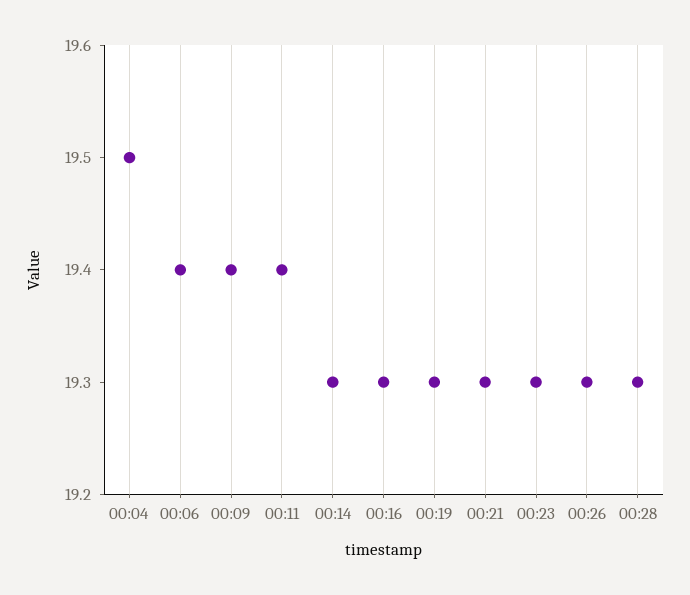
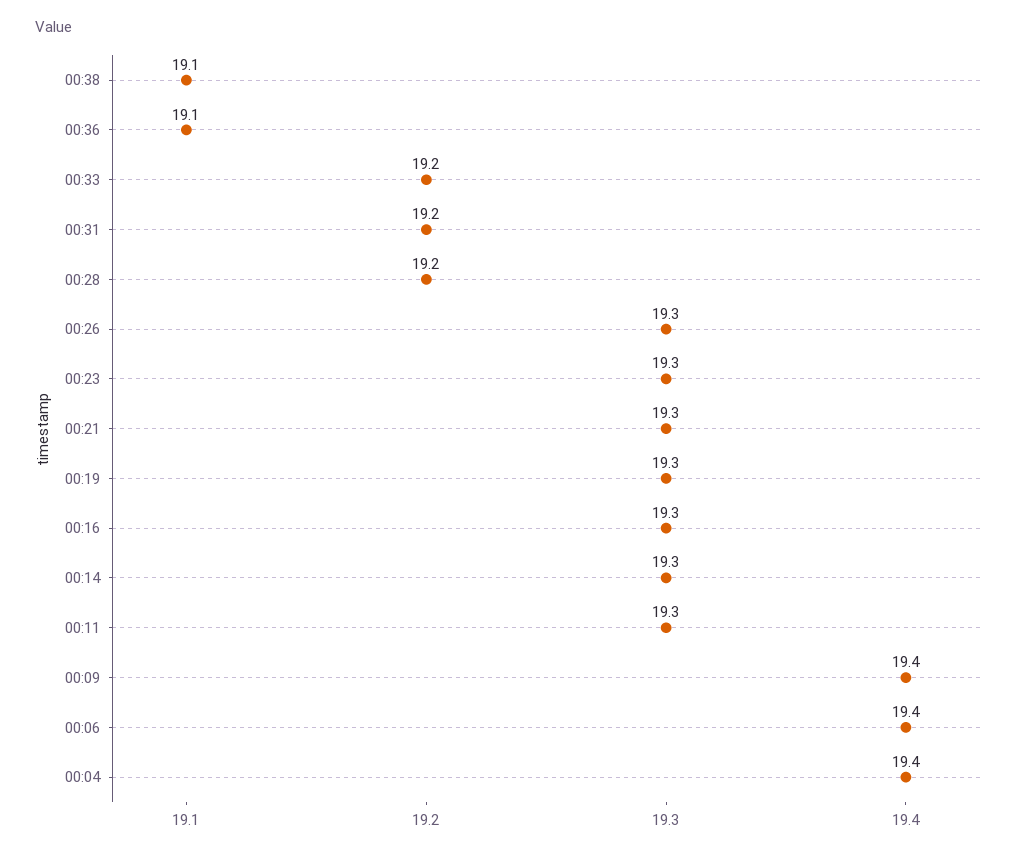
00:04: 19.5 -> 19.4
00:11: 19.4 -> 19.3
00:28: 19.3 -> 19.2
00:38: none -> 19.1
00:36: none -> 19.1
00:33: none -> 19.2
00:31: none -> 19.2

